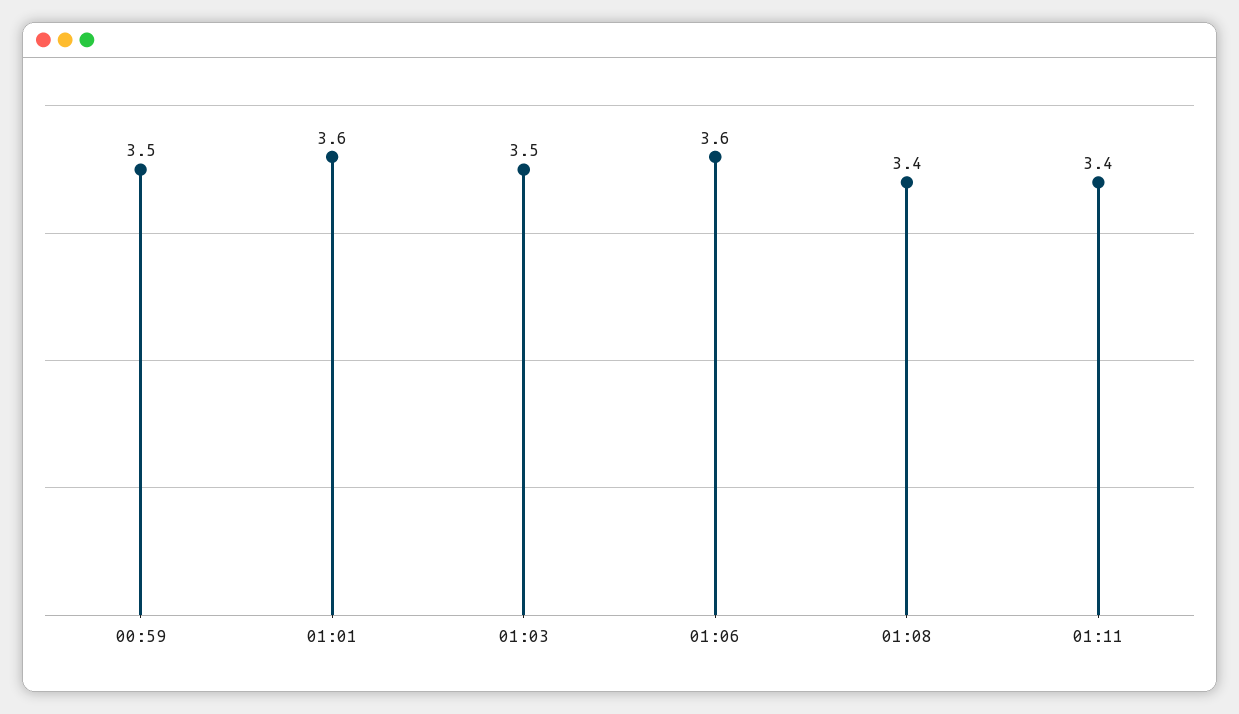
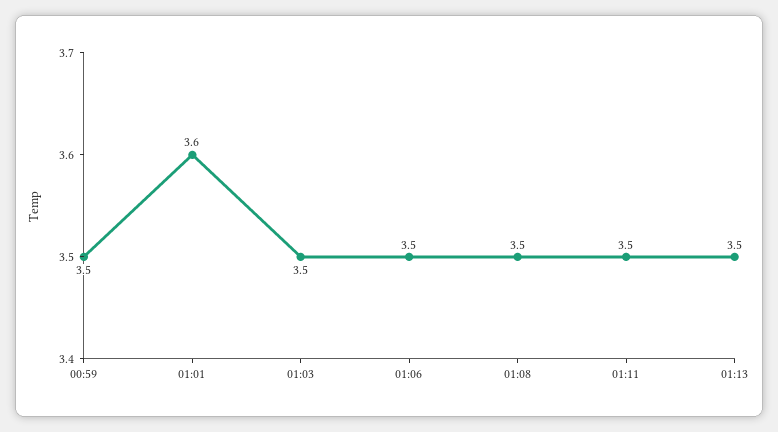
01:06: 3.6 -> 3.5
01:08: 3.4 -> 3.5
01:11: 3.4 -> 3.5
01:13: none -> 3.5

